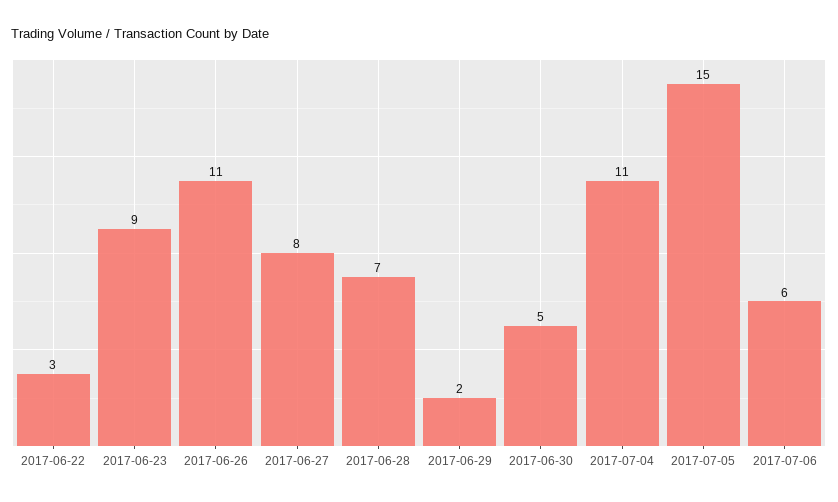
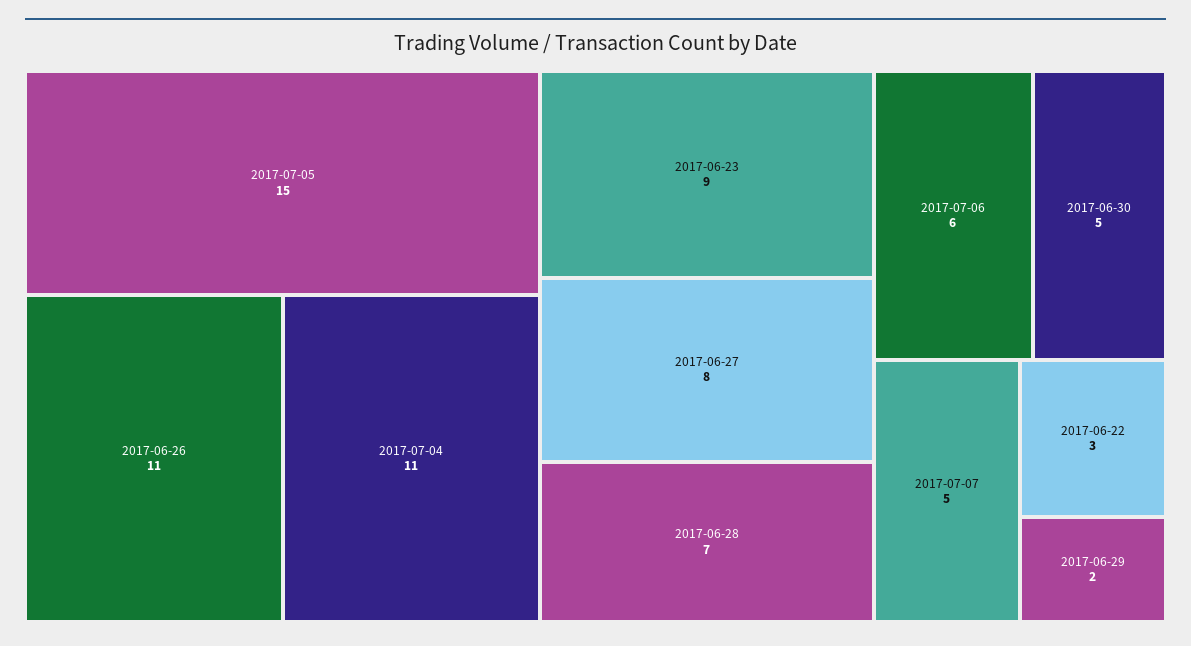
2017-07-07: none -> 5

